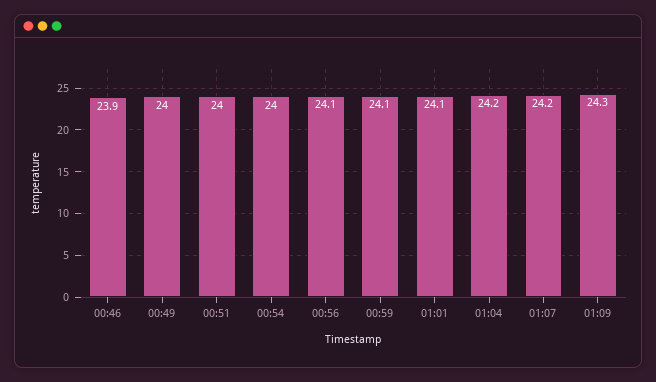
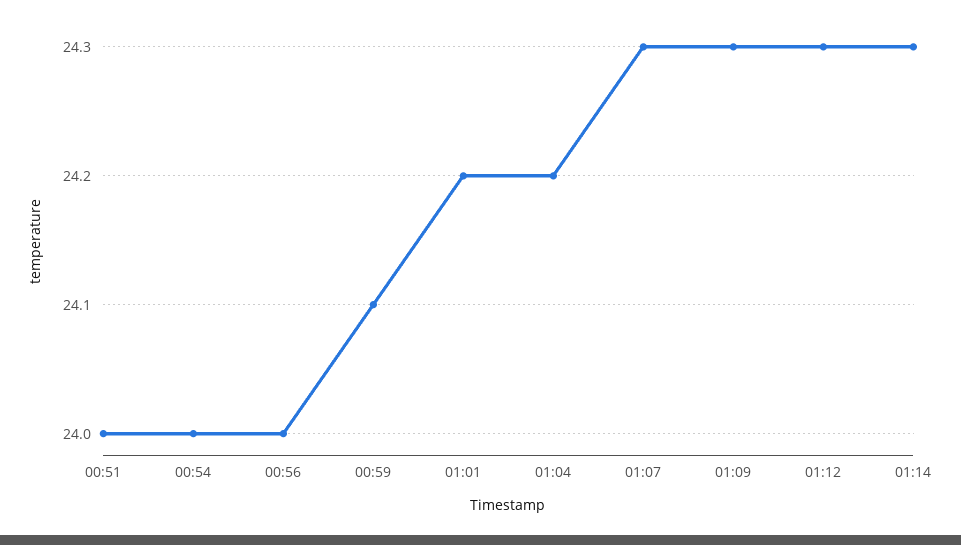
00:46: 23.9 -> none
00:49: 24 -> none
00:56: 24.1 -> 24
01:01: 24.1 -> 24.2
01:07: 24.2 -> 24.3
01:12: none -> 24.3
01:14: none -> 24.3

